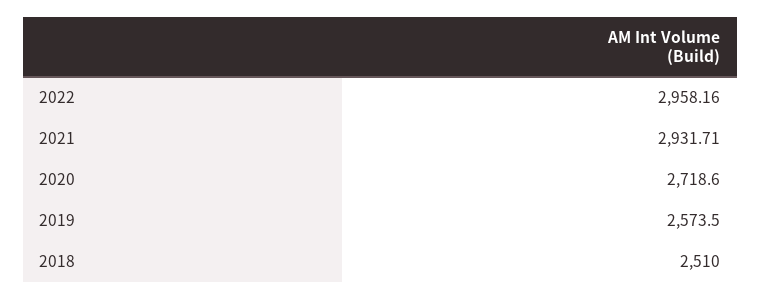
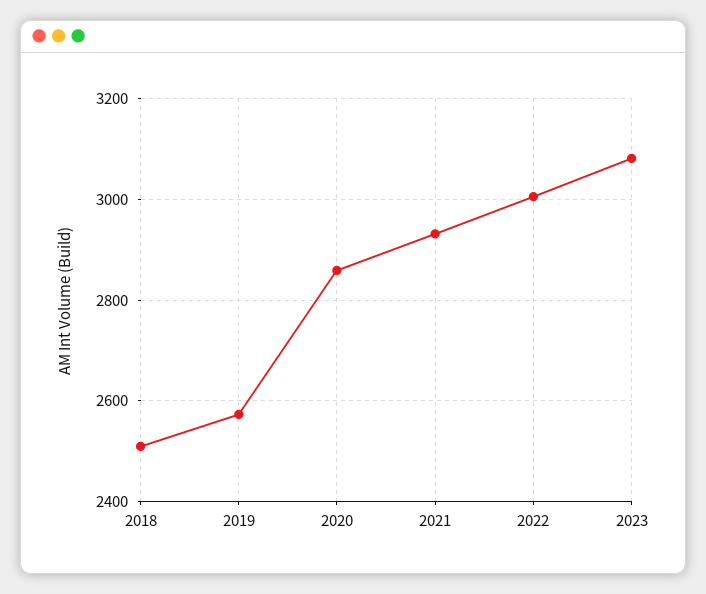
2022: 2958.16 -> 3000
2020: 2718.6 -> 2860
2023: none -> 3080

